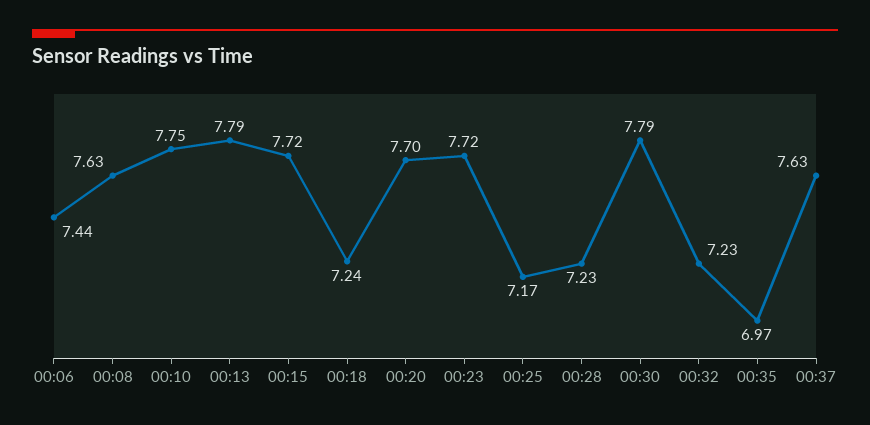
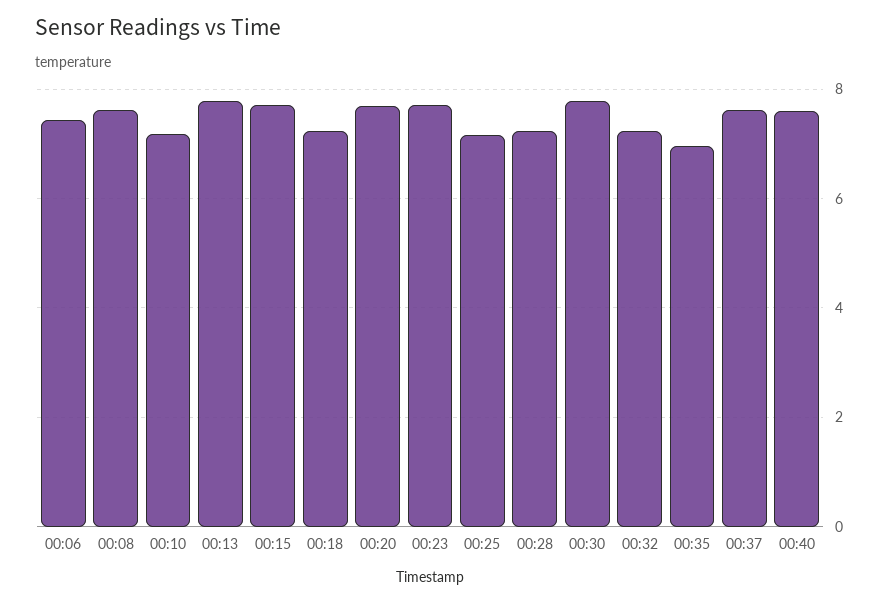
00:10: 7.75 -> 7.2
00:40: none -> 7.6

